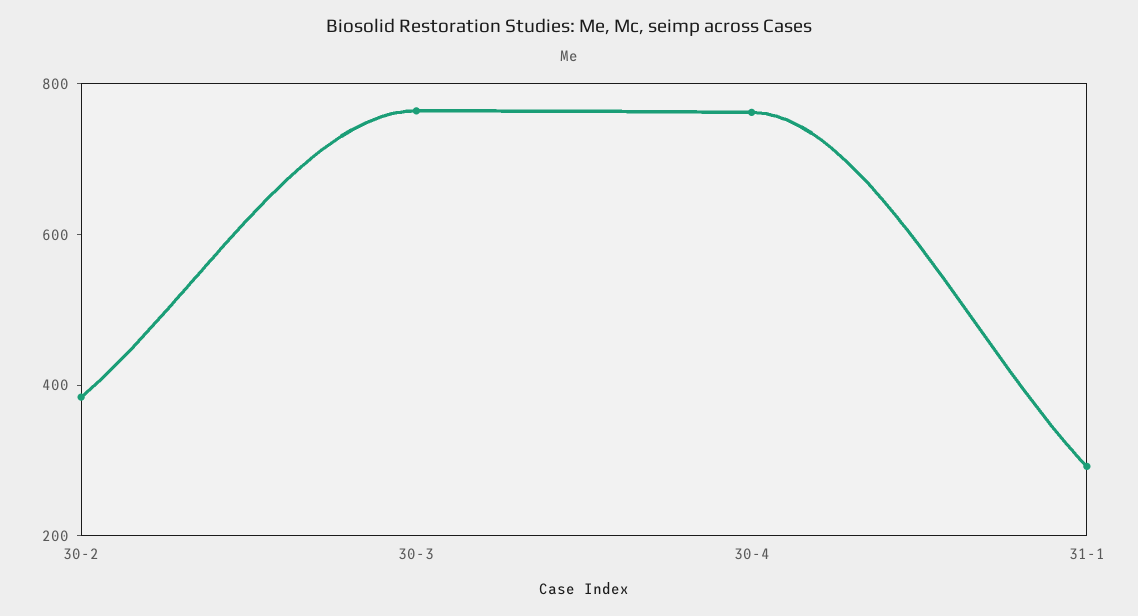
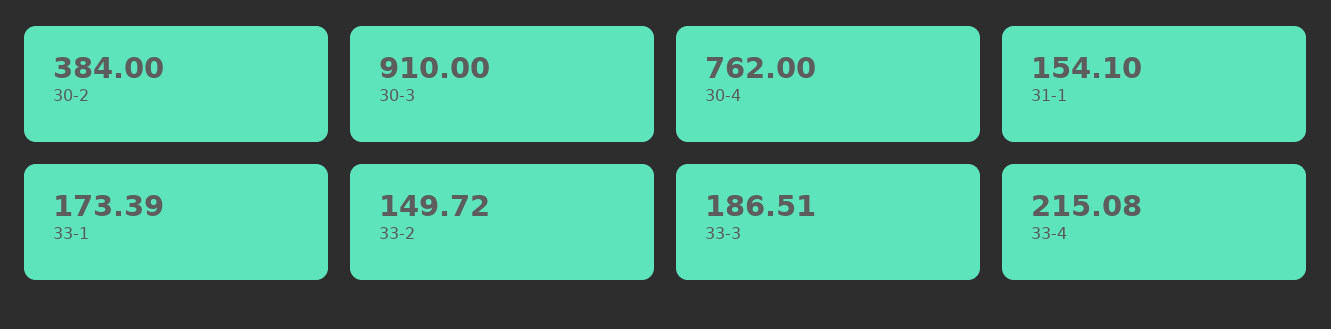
30-3: 750 -> 910
31-1: 300 -> 154.1
33-1: none -> 173.39
33-2: none -> 149.72
33-3: none -> 186.51
33-4: none -> 215.08

